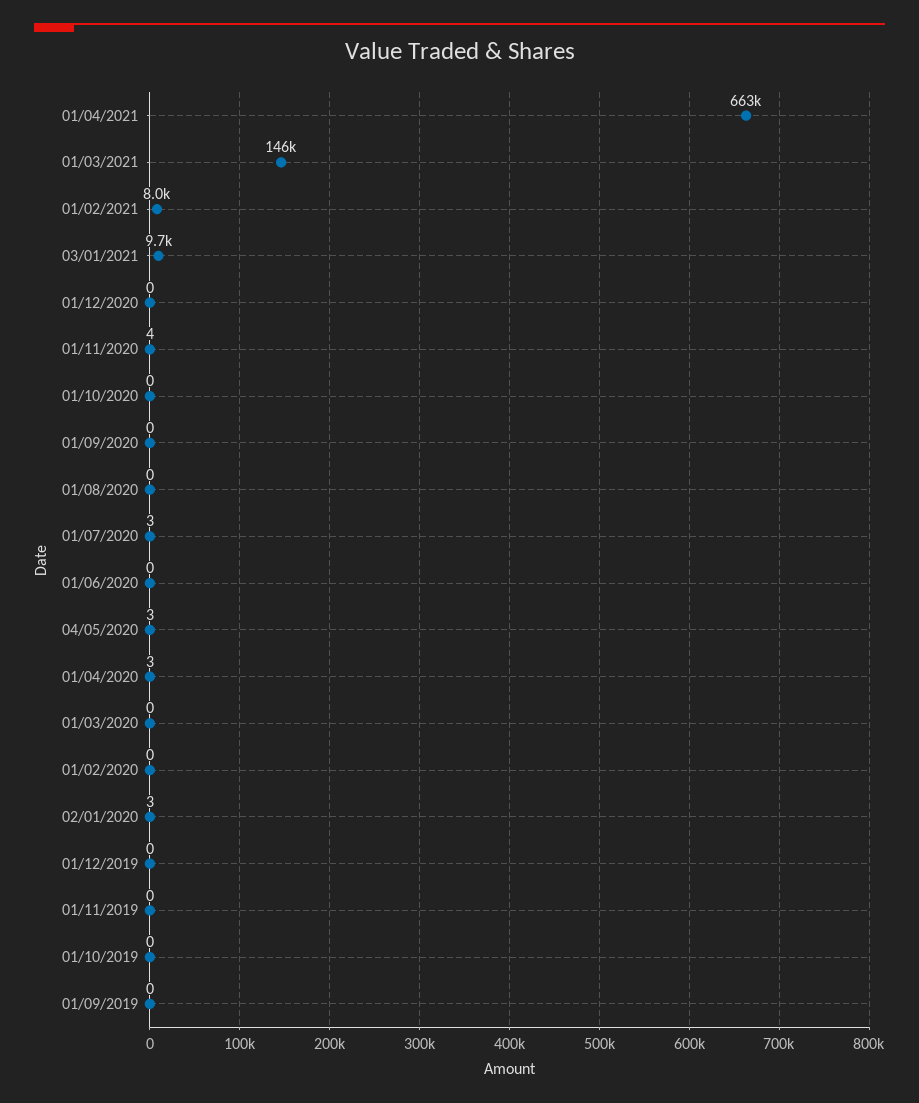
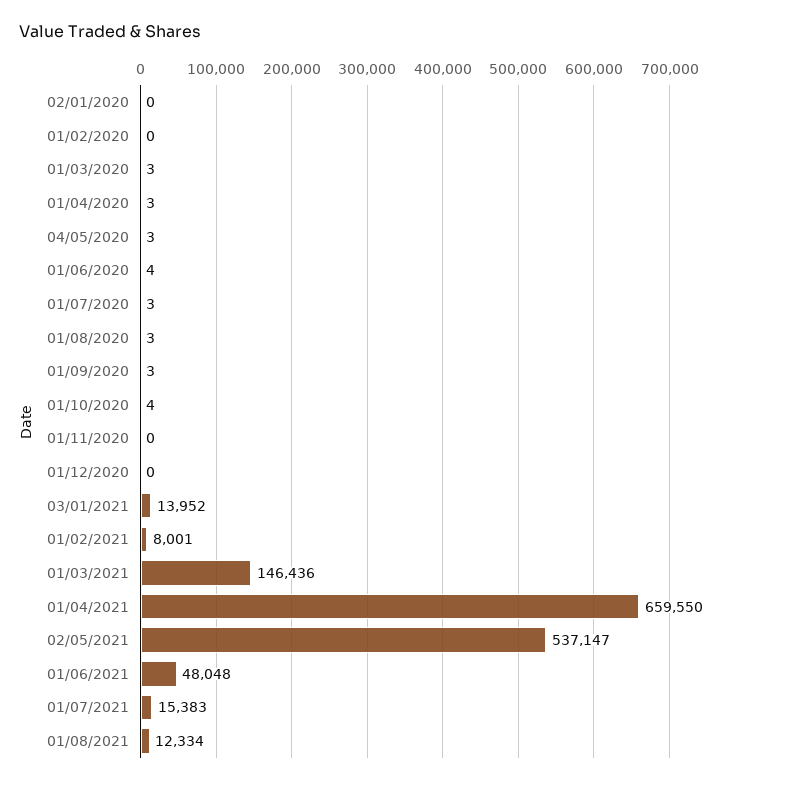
01/04/2021: 663000 -> 659550
03/01/2021: 9700 -> 13952
01/11/2020: 4 -> 0
01/10/2020: 0 -> 4
01/09/2020: 0 -> 3
01/08/2020: 0 -> 3
01/06/2020: 0 -> 4
01/03/2020: 0 -> 3
02/01/2020: 3 -> 0
01/12/2019: 0 -> none
01/11/2019: 0 -> none
01/10/2019: 0 -> none
01/09/2019: 0 -> none
02/05/2021: none -> 537147
01/06/2021: none -> 48048
01/07/2021: none -> 15383
01/08/2021: none -> 12334

